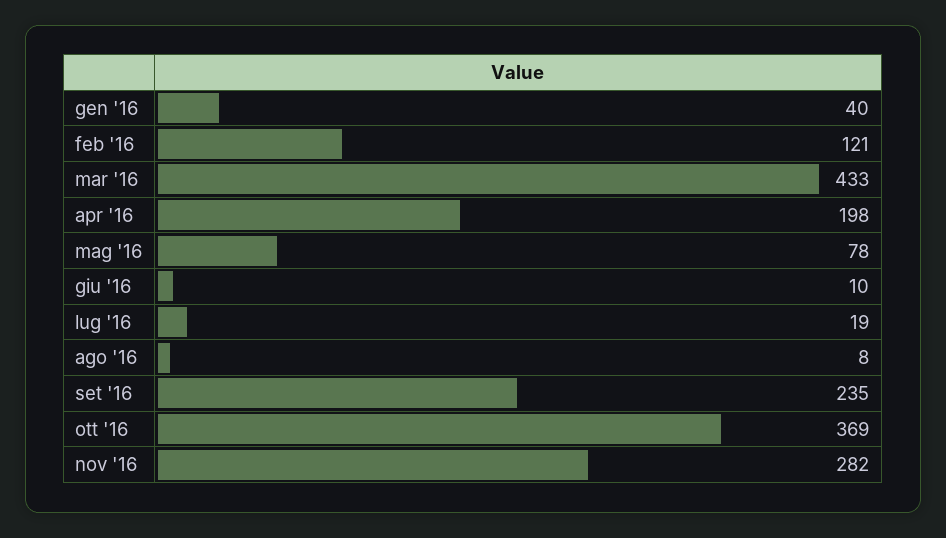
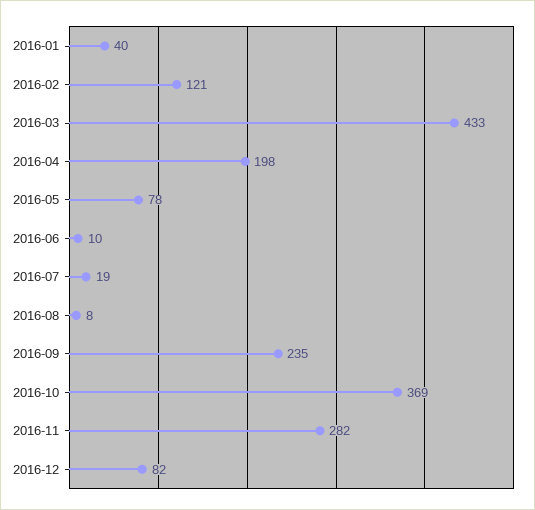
2016-12: none -> 82

